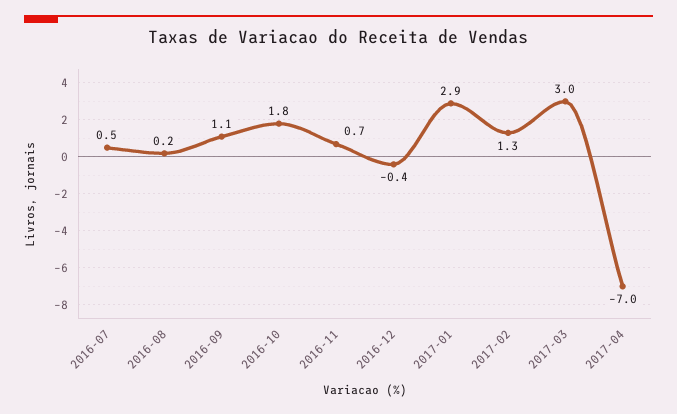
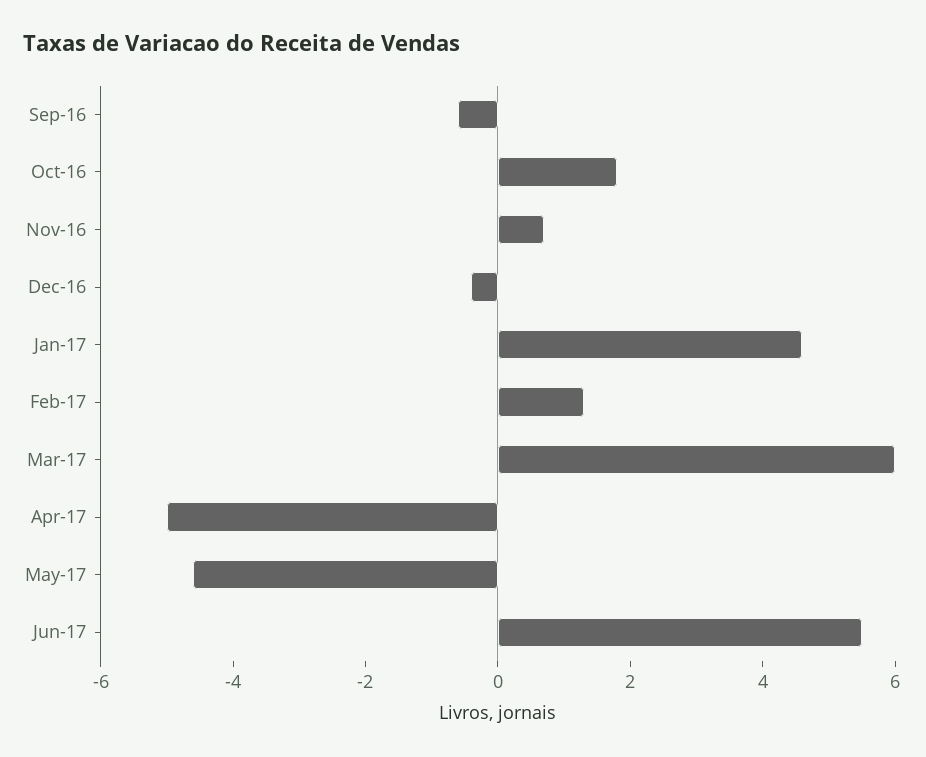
2016-07: 0.5 -> none
2016-08: 0.2 -> none
2016-09: 1.1 -> -0.5
2017-01: 2.9 -> 4.5
2017-03: 3 -> 6
2017-04: -7 -> -5
May-17: none -> -4.5
Jun-17: none -> 5.5

